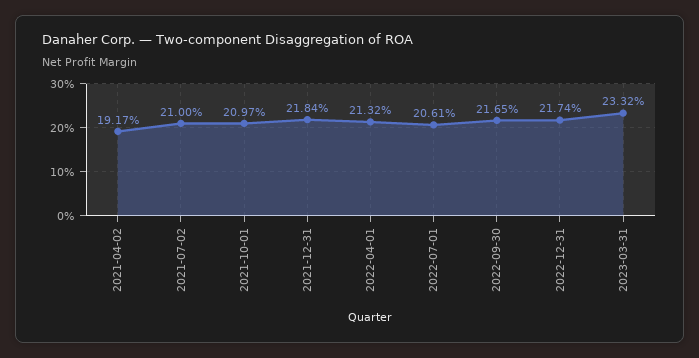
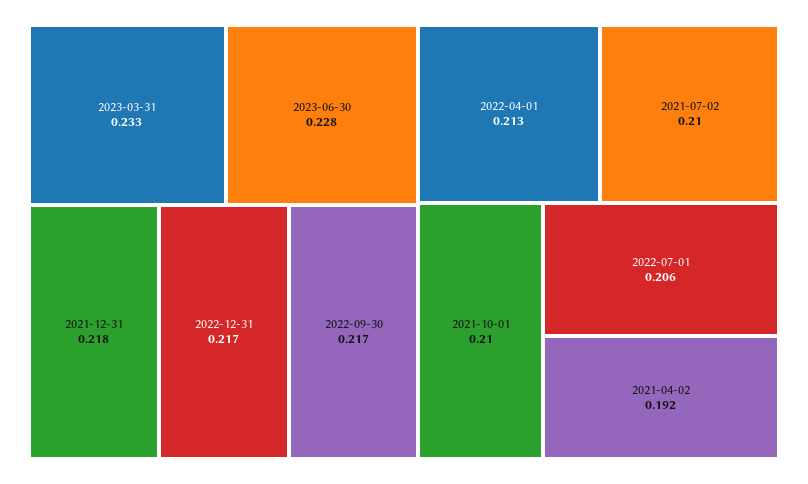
2023-06-30: none -> 0.228

